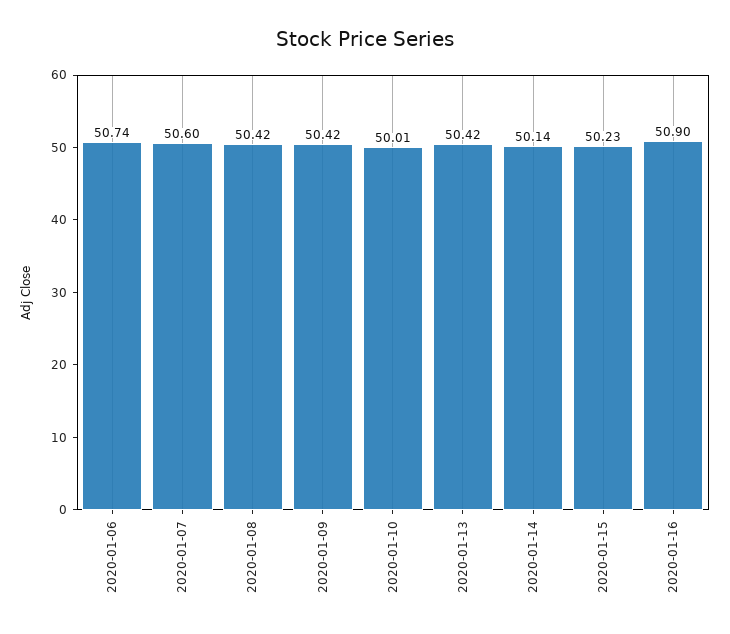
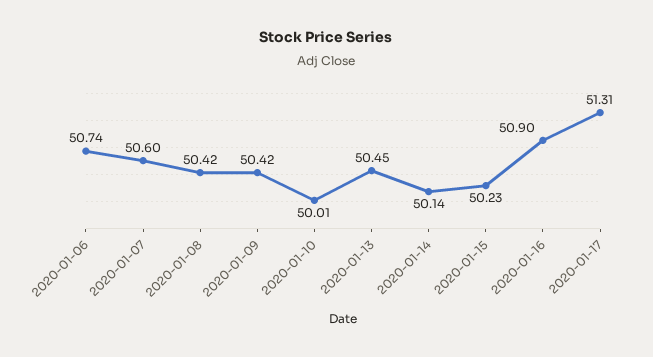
2020-01-13: 50.42 -> 50.45
2020-01-17: none -> 51.31

